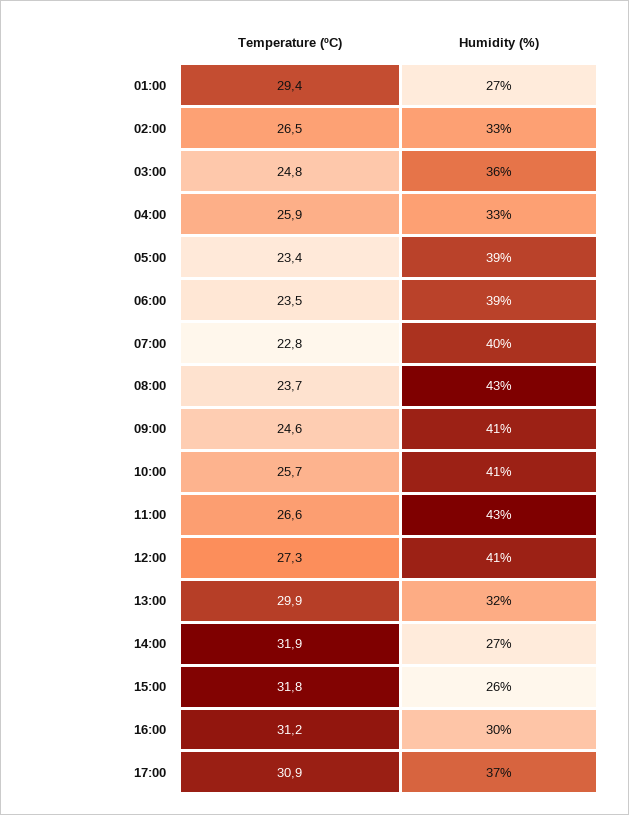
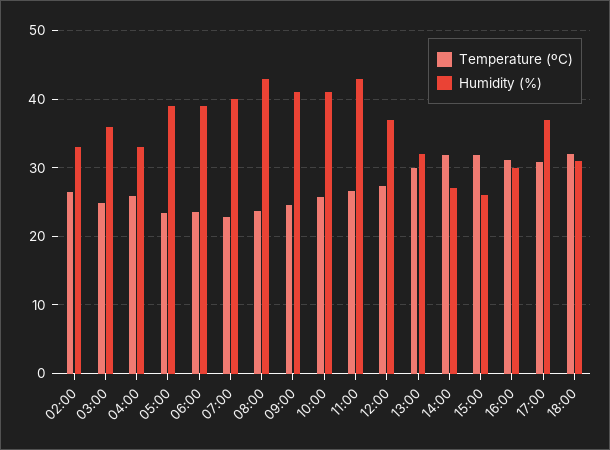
Temperature (ºC), 01:00: 29.4 -> none
Humidity (%), 01:00: 27 -> none
Humidity (%), 12:00: 41 -> 37
Temperature (ºC), 18:00: none -> 32
Humidity (%), 18:00: none -> 31

